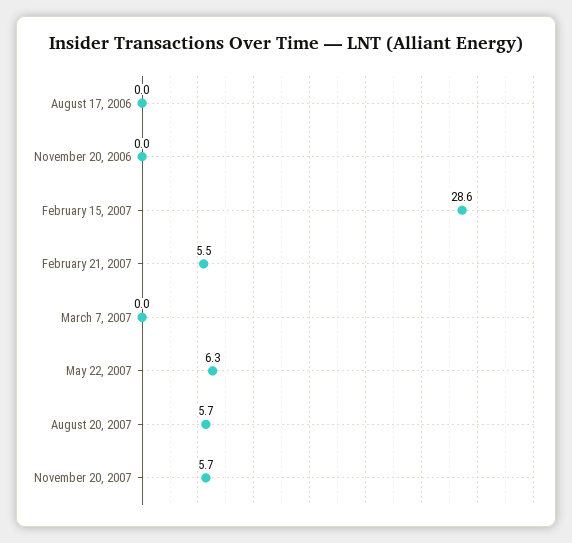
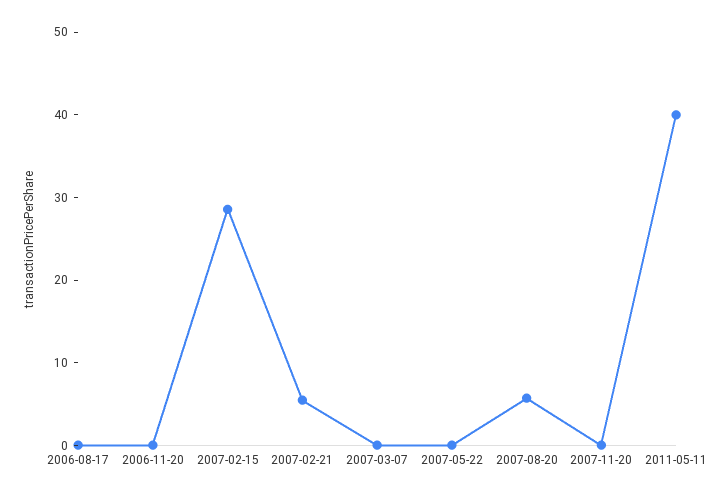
May 22, 2007: 6.3 -> 0
November 20, 2007: 5.7 -> 0
2011-05-11: none -> 40

